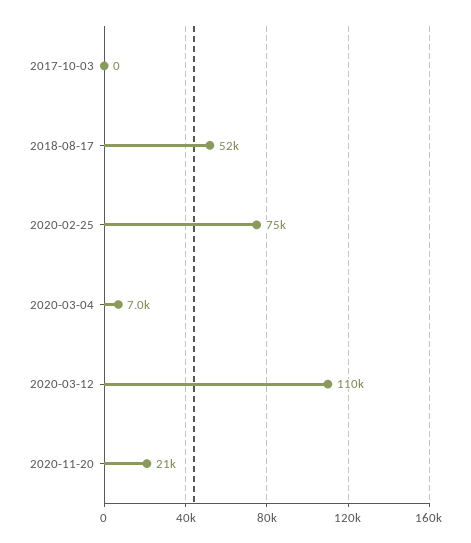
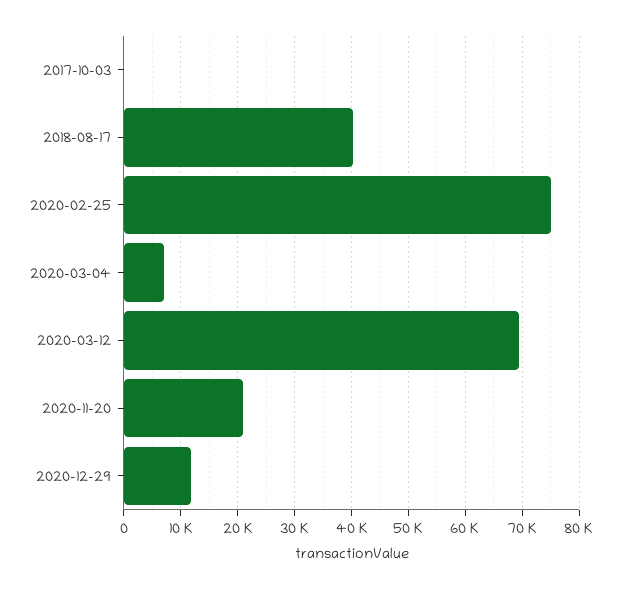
2018-08-17: 52000 -> 40000
2020-03-12: 110000 -> 70000
2020-12-29: none -> 12000

